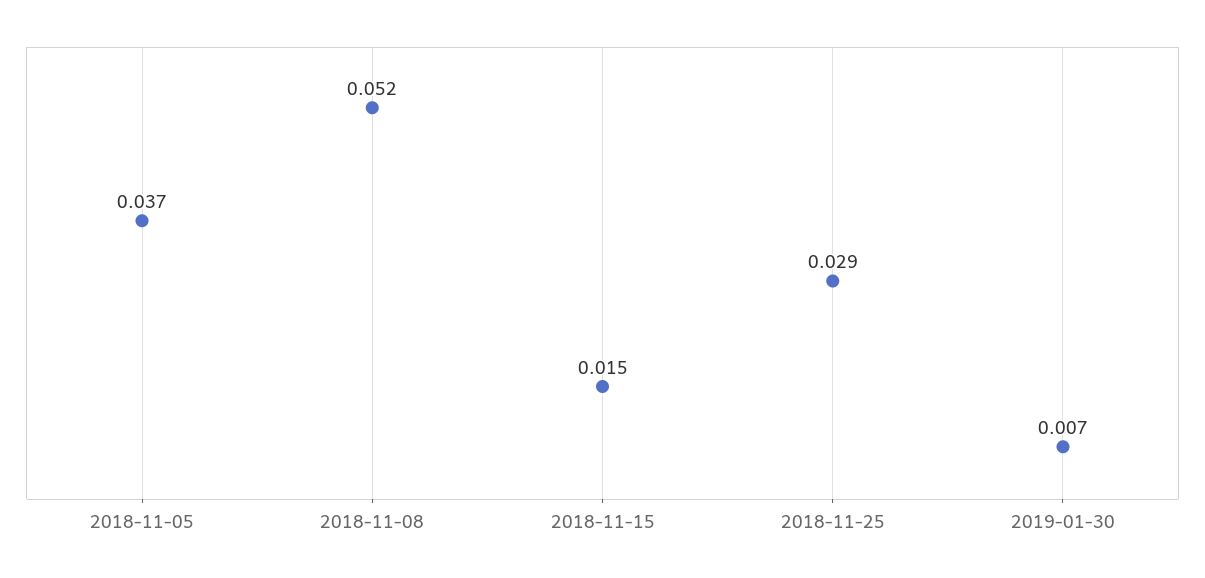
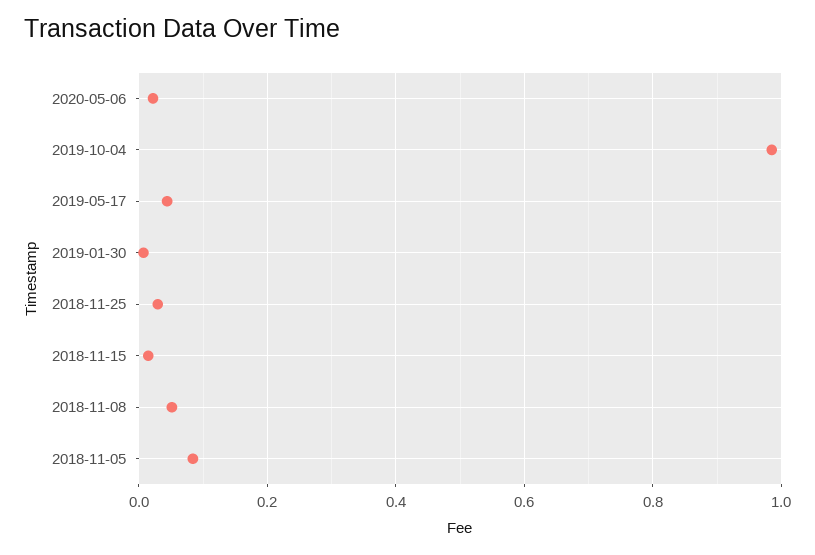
2018-11-05: 0.037 -> 0.08
2020-05-06: none -> 0.02
2019-10-04: none -> 0.98
2019-05-17: none -> 0.04

